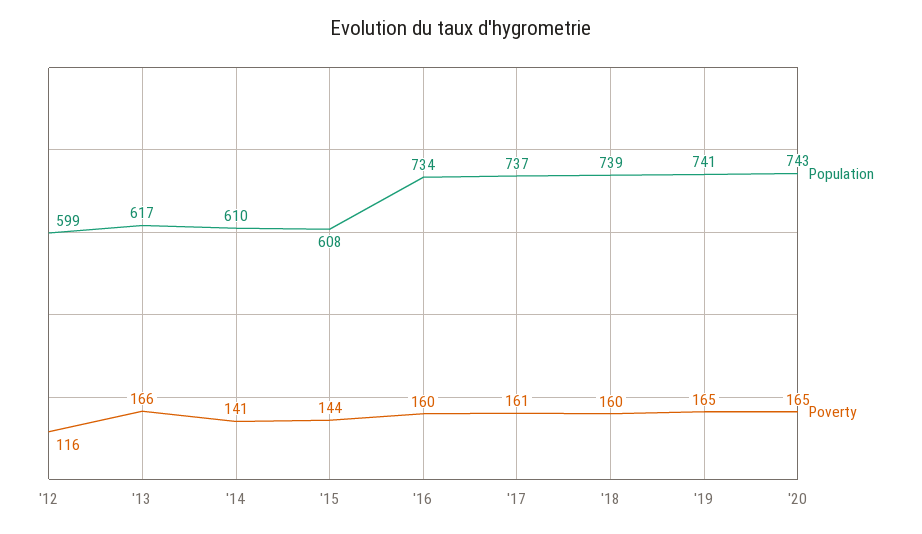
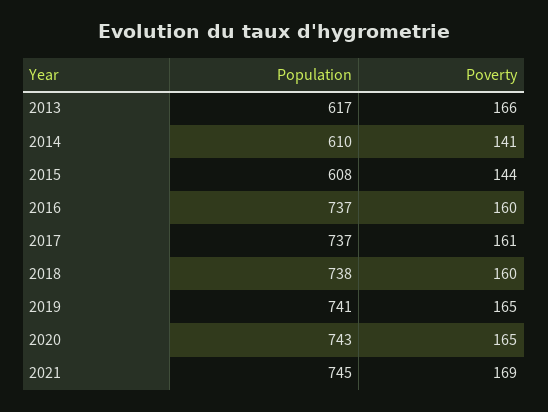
Population, '12: 599 -> none
Poverty, '12: 116 -> none
Population, '16: 734 -> 737
Population, '18: 739 -> 738
Population, 2021: none -> 745
Poverty, 2021: none -> 169

